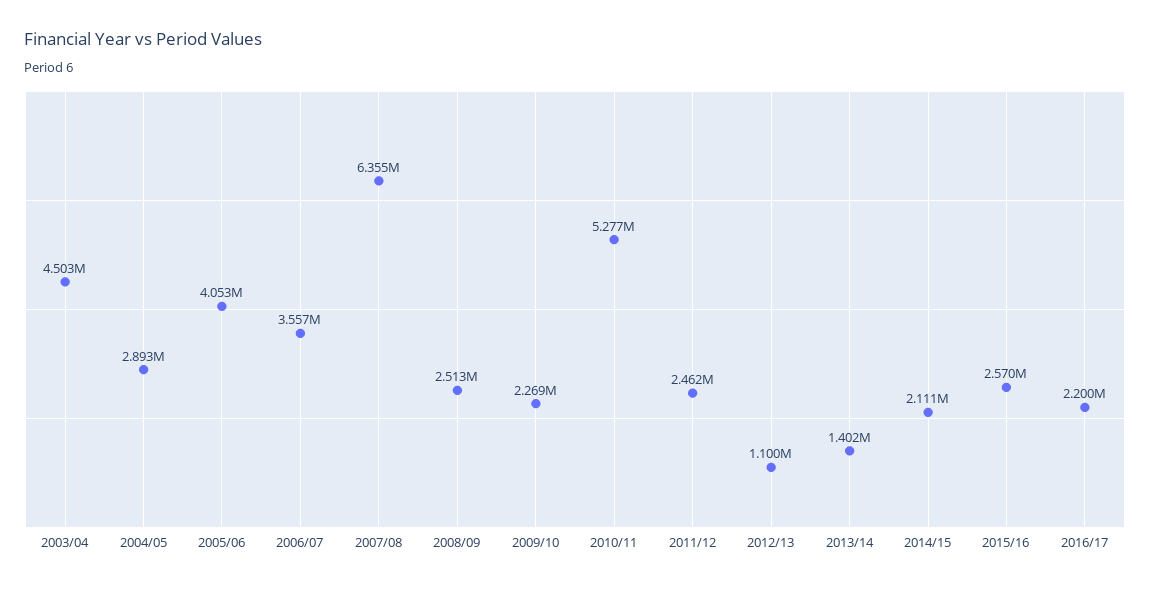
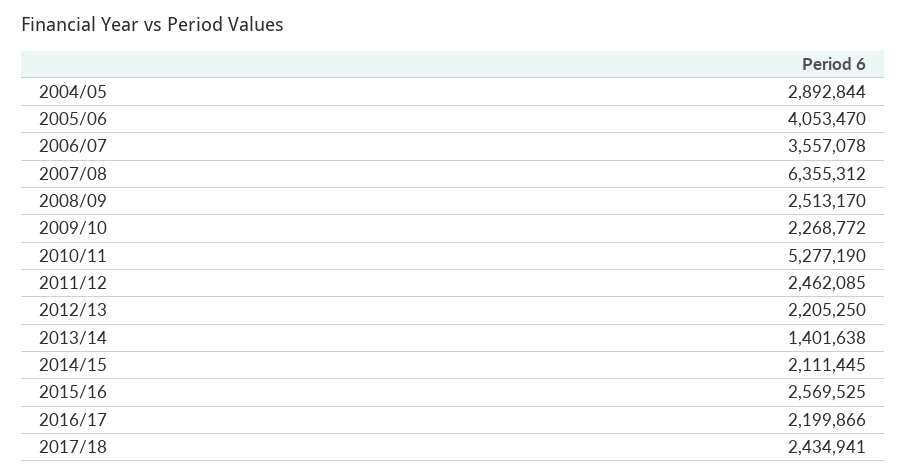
2003/04: 4503000 -> none
2012/13: 1100000 -> 2205250
2017/18: none -> 2434941

